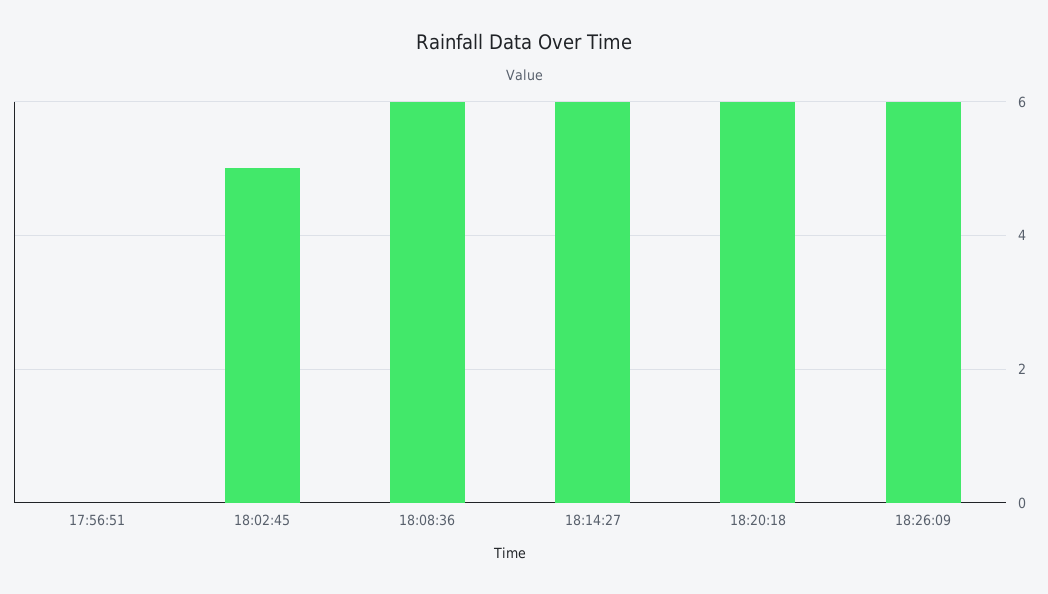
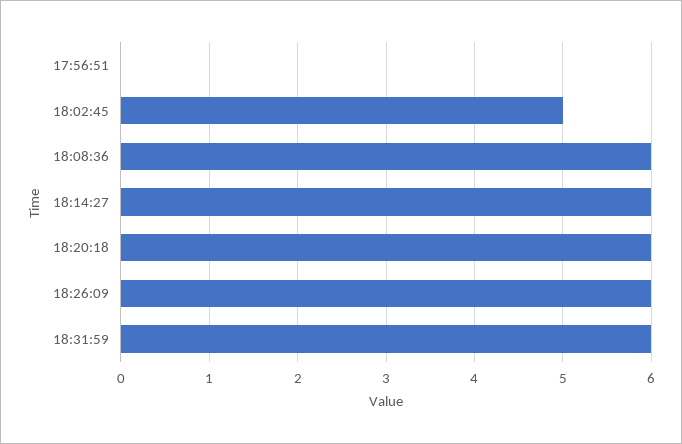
18:31:59: none -> 6

